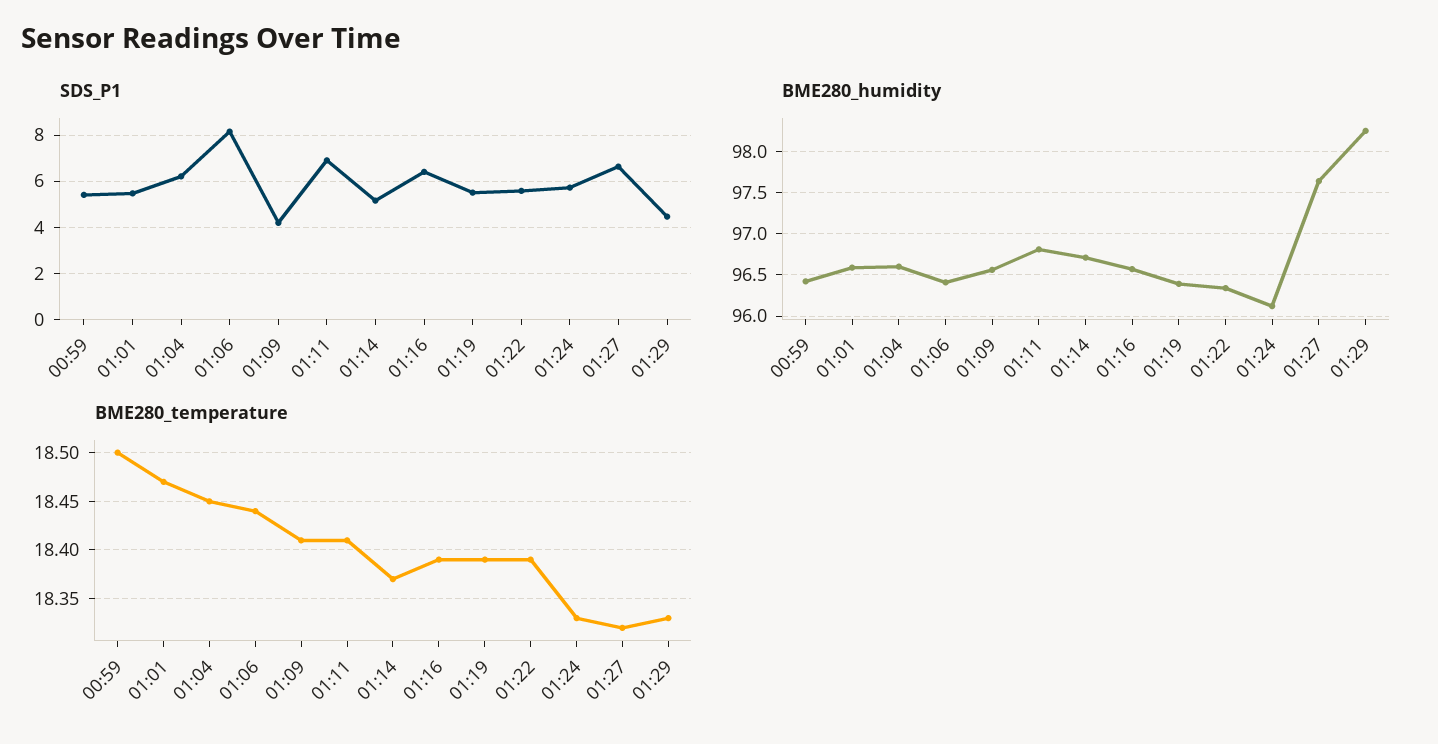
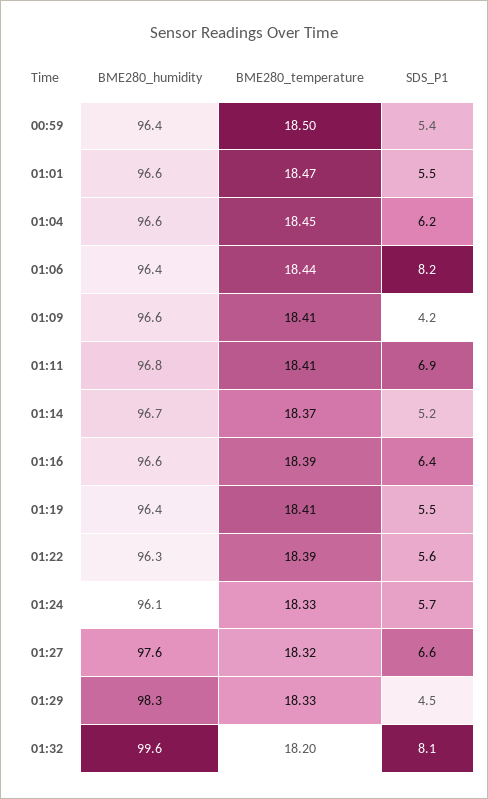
BME280_temperature, 01:19: 18.39 -> 18.41
BME280_humidity, 01:32: none -> 99.6
BME280_temperature, 01:32: none -> 18.2
SDS_P1, 01:32: none -> 8.1

